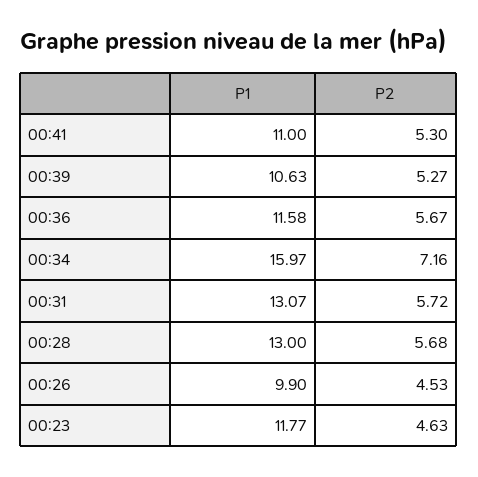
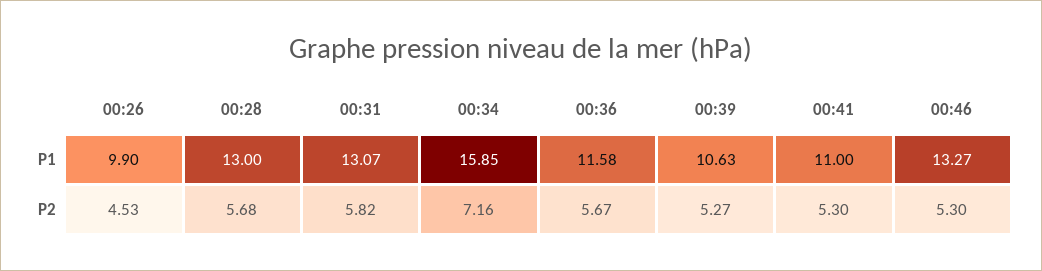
P1, 00:34: 15.97 -> 15.85
P2, 00:31: 5.72 -> 5.82
P1, 00:23: 11.77 -> none
P2, 00:23: 4.63 -> none
P1, 00:46: none -> 13.27
P2, 00:46: none -> 5.3

